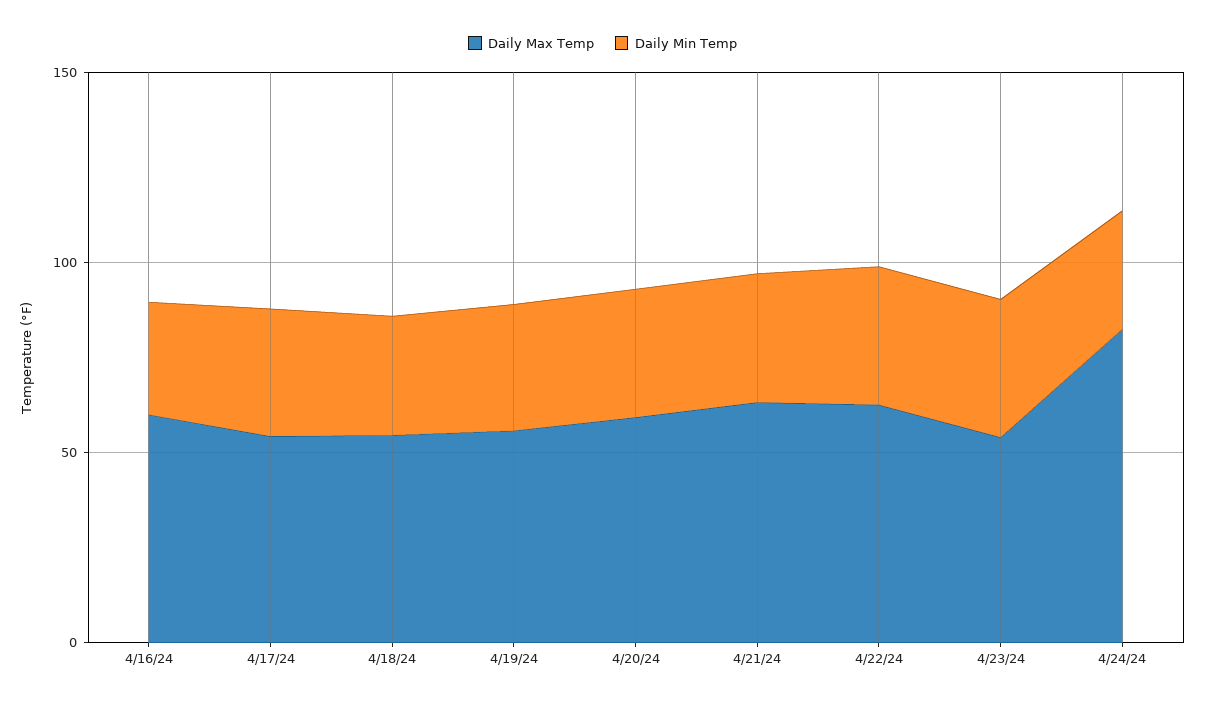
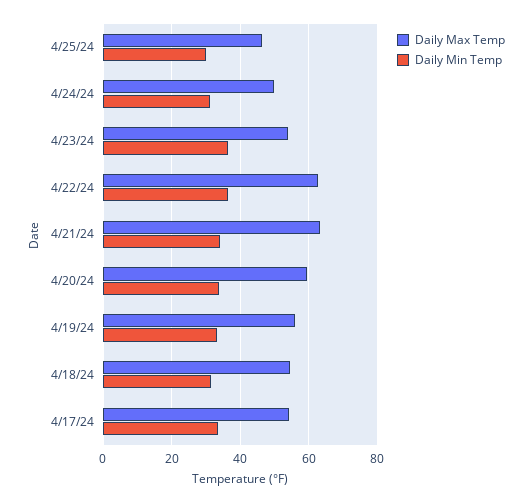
Daily Max Temp, 4/16/24: 60 -> none
Daily Min Temp, 4/16/24: 30 -> none
Daily Max Temp, 4/24/24: 80 -> 50
Daily Max Temp, 4/25/24: none -> 46
Daily Min Temp, 4/25/24: none -> 30

